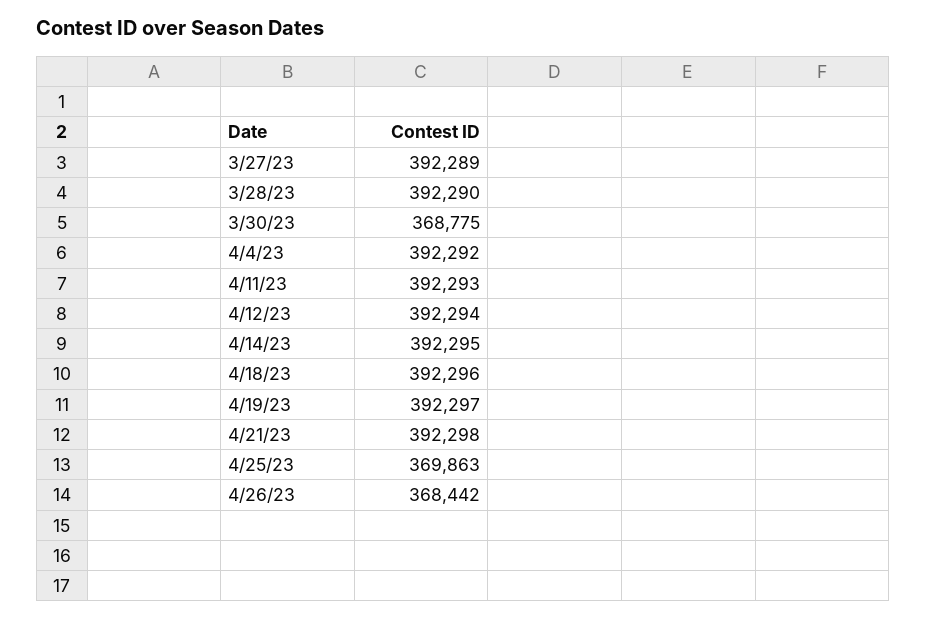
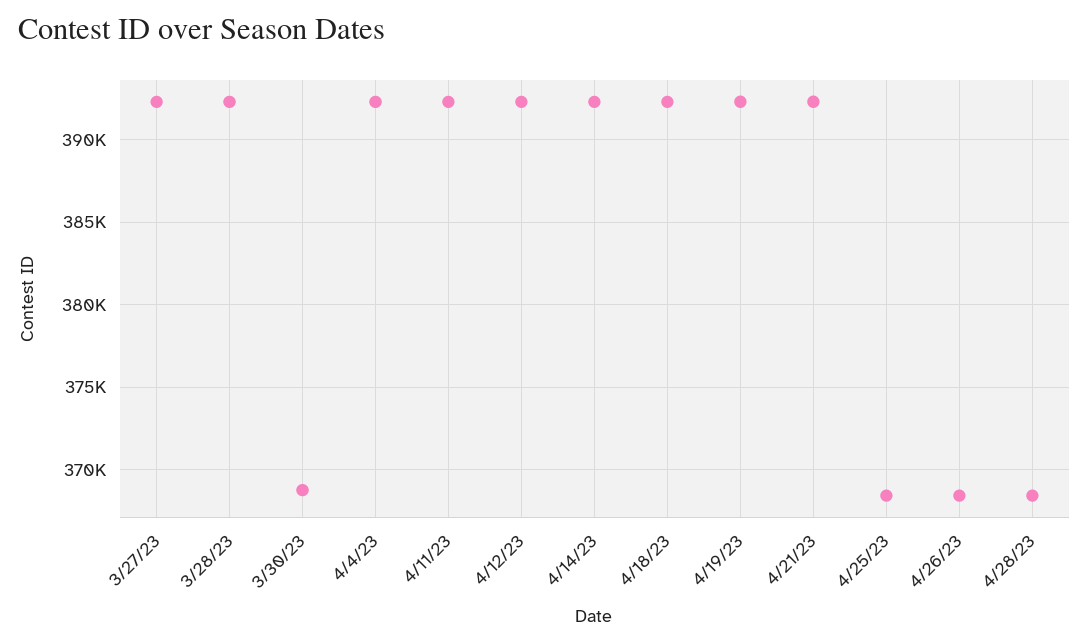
4/25/23: 369863 -> 368500
4/28/23: none -> 368500

